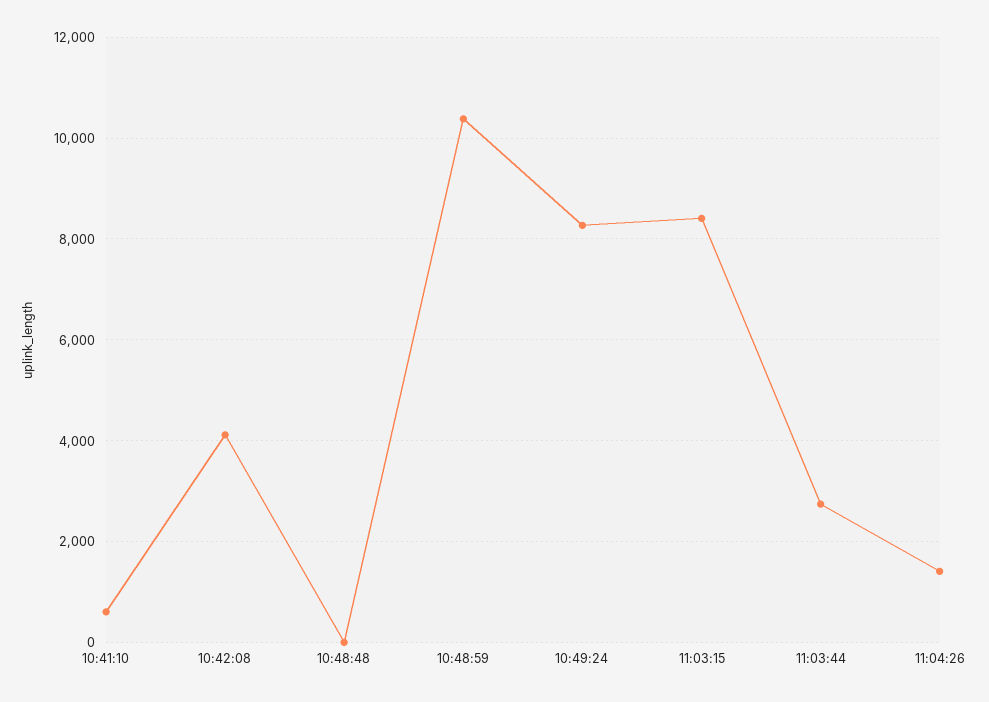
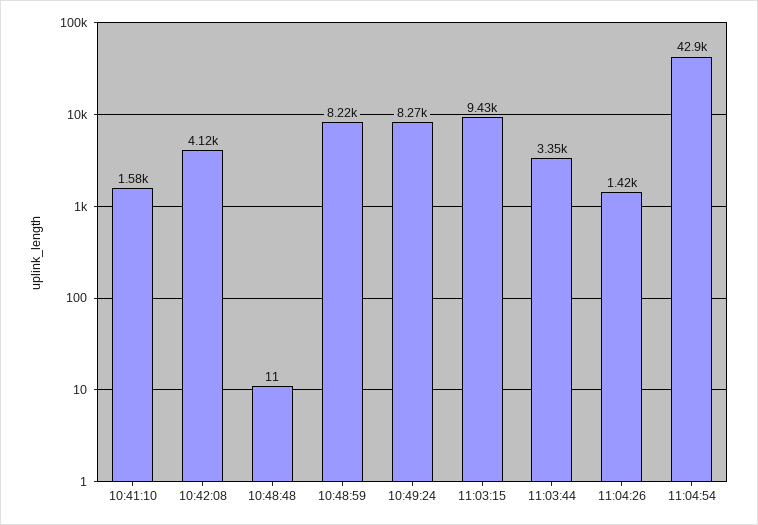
10:41:10: 600 -> 1580
10:48:59: 10400 -> 8220
11:03:15: 8400 -> 9430
11:03:44: 2800 -> 3350
11:04:54: none -> 42900

